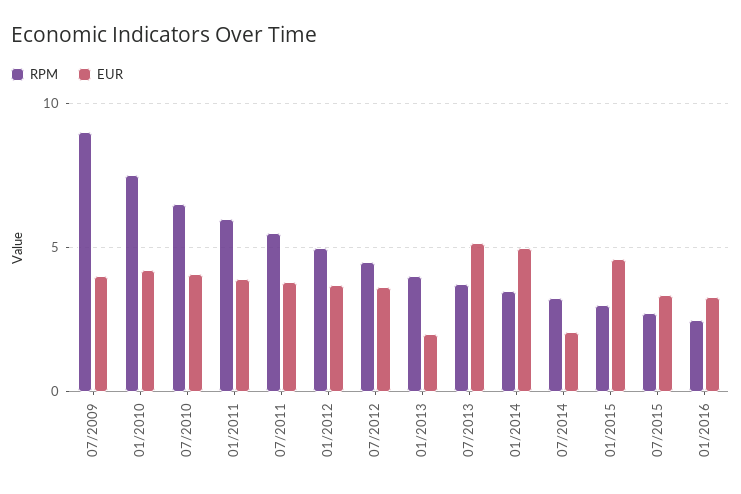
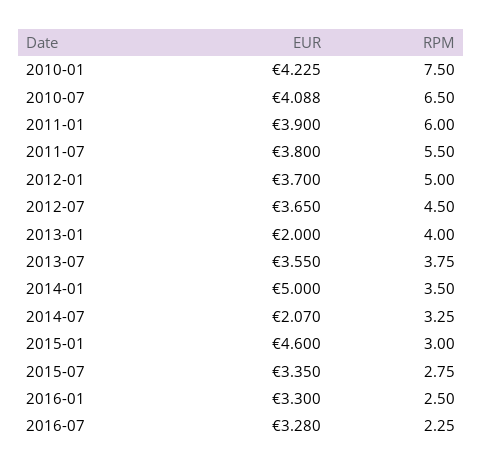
RPM, 07/2009: 9 -> none
EUR, 07/2009: 4 -> none
EUR, 07/2013: 5 -> 3.55
EUR, 2016-07: none -> 3.28
RPM, 2016-07: none -> 2.25

